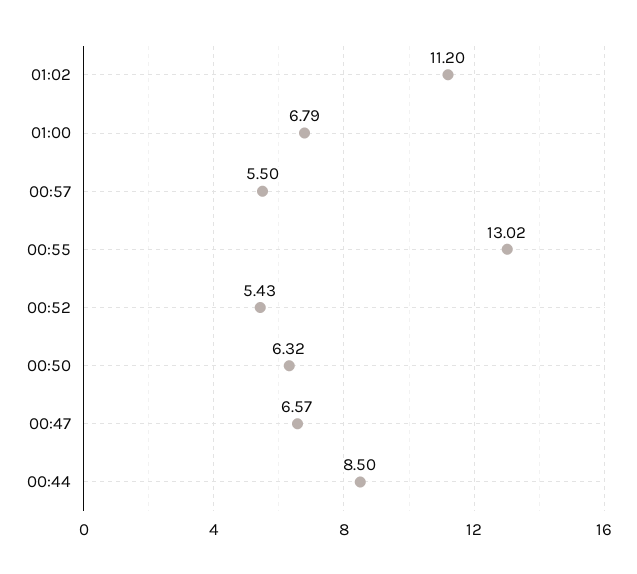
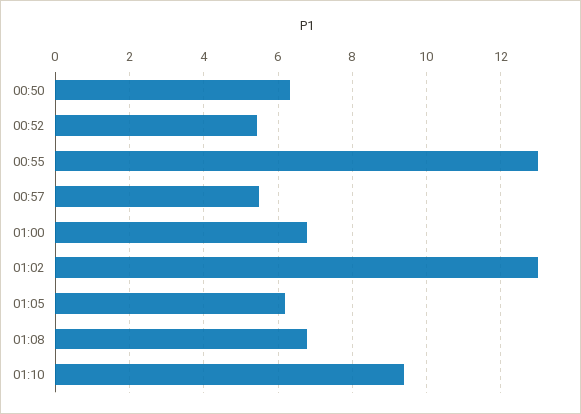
01:02: 11.2 -> 13
00:47: 6.57 -> none
00:44: 8.5 -> none
01:05: none -> 6.2
01:08: none -> 6.8
01:10: none -> 9.4

